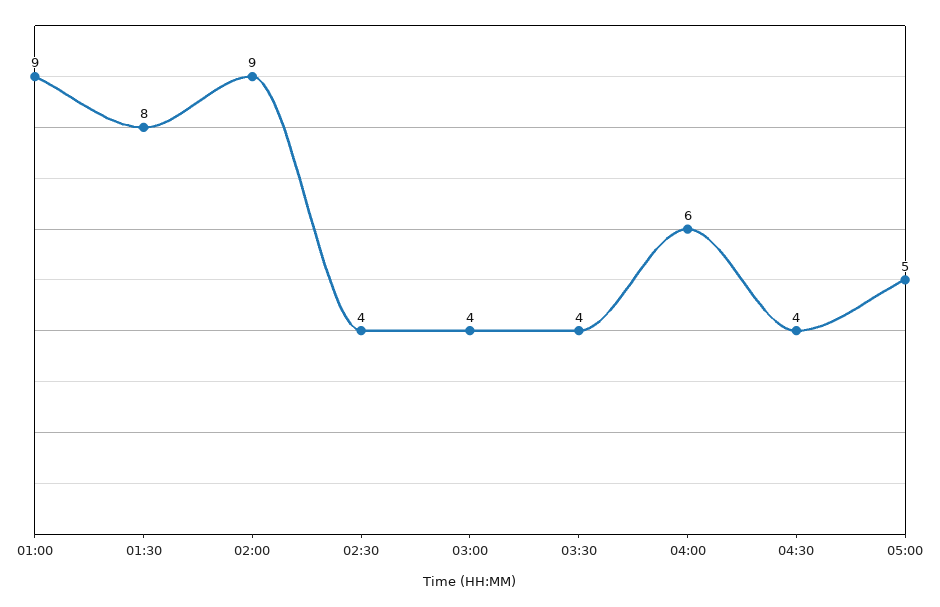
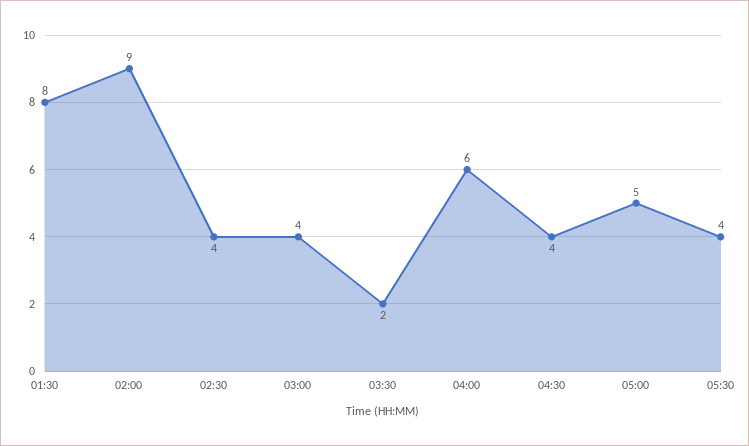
01:00: 9 -> none
03:30: 4 -> 2
05:30: none -> 4

